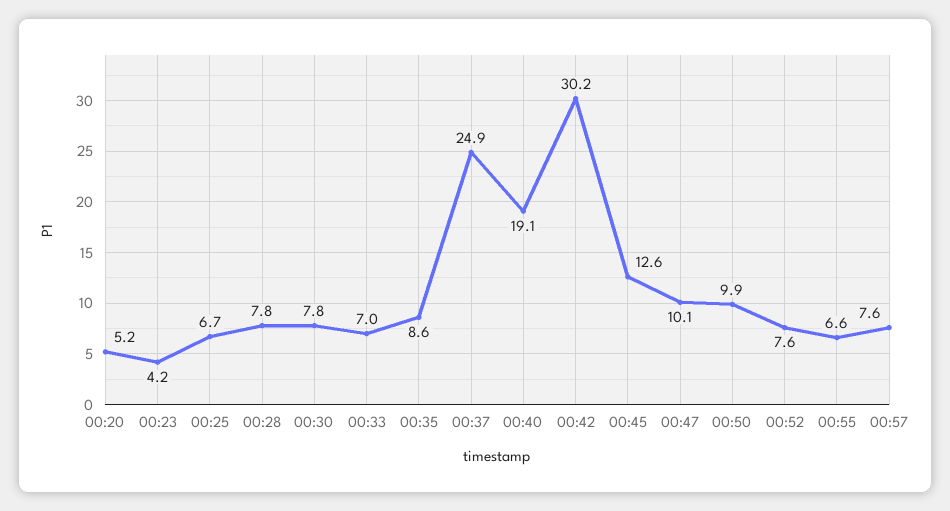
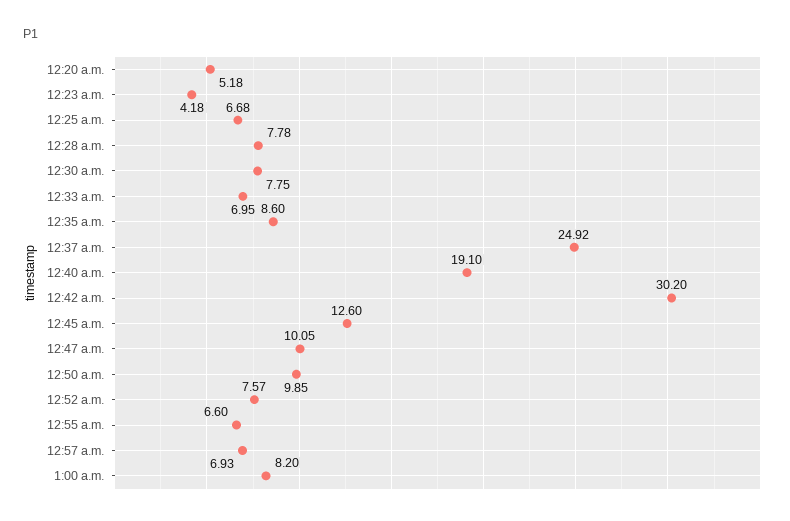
00:57: 7.6 -> 6.93
1:00 a.m.: none -> 8.2

